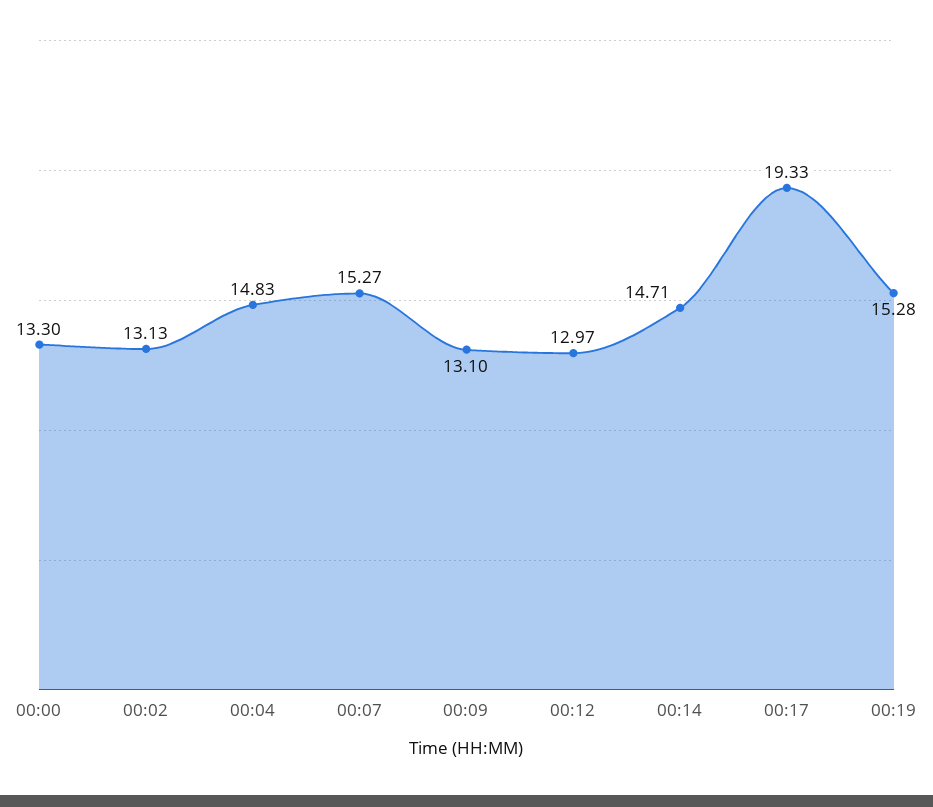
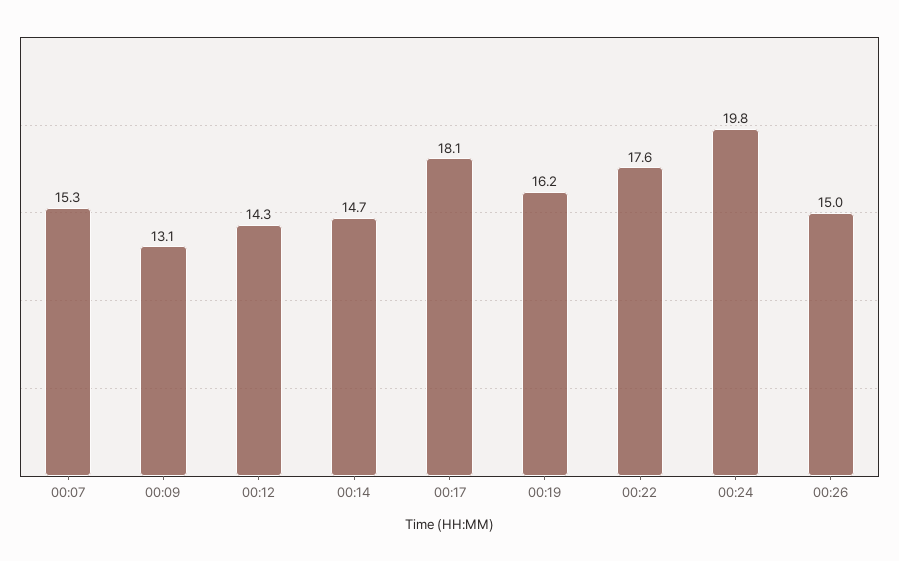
00:00: 13.3 -> none
00:02: 13.13 -> none
00:04: 14.83 -> none
00:12: 12.97 -> 14.3
00:17: 19.33 -> 18.1
00:19: 15.28 -> 16.2
00:22: none -> 17.6
00:24: none -> 19.8
00:26: none -> 15

